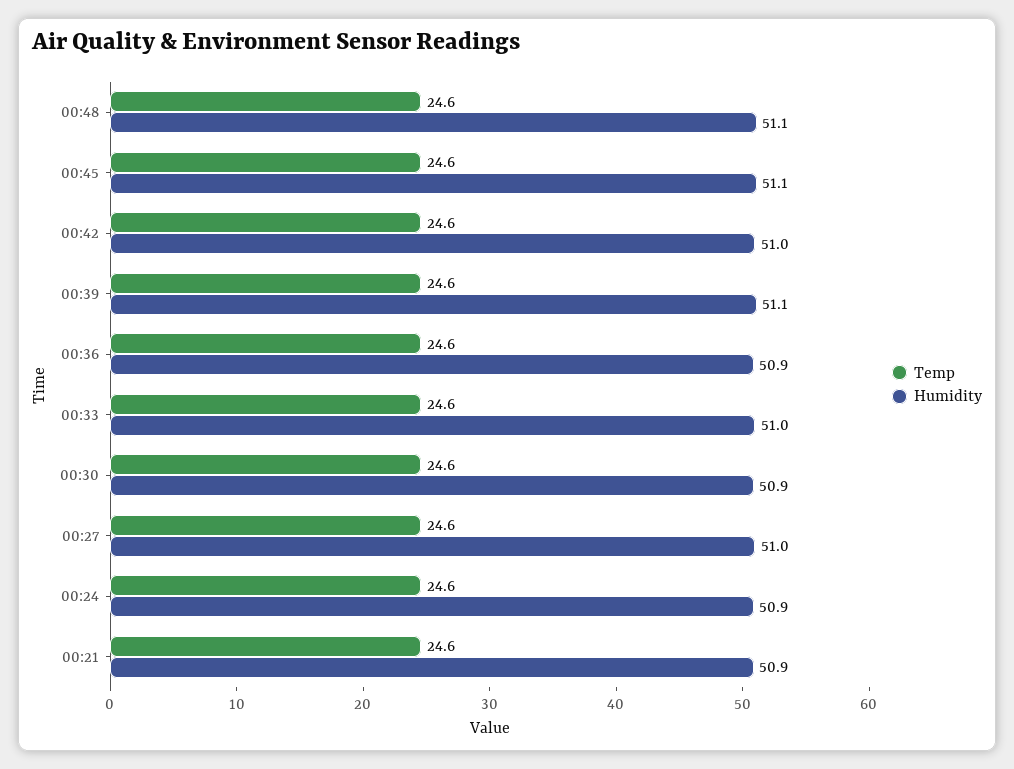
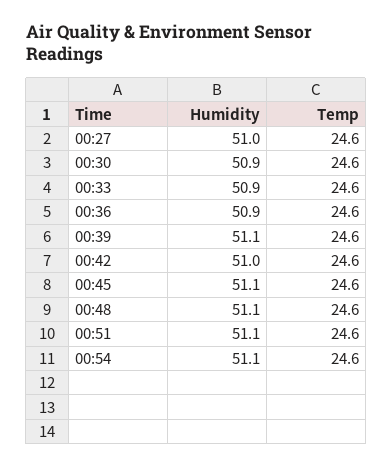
Humidity, 00:33: 51 -> 50.9
Temp, 00:24: 24.6 -> none
Humidity, 00:24: 50.9 -> none
Temp, 00:21: 24.6 -> none
Humidity, 00:21: 50.9 -> none
Humidity, 00:51: none -> 51.1
Temp, 00:51: none -> 24.6
Humidity, 00:54: none -> 51.1
Temp, 00:54: none -> 24.6

